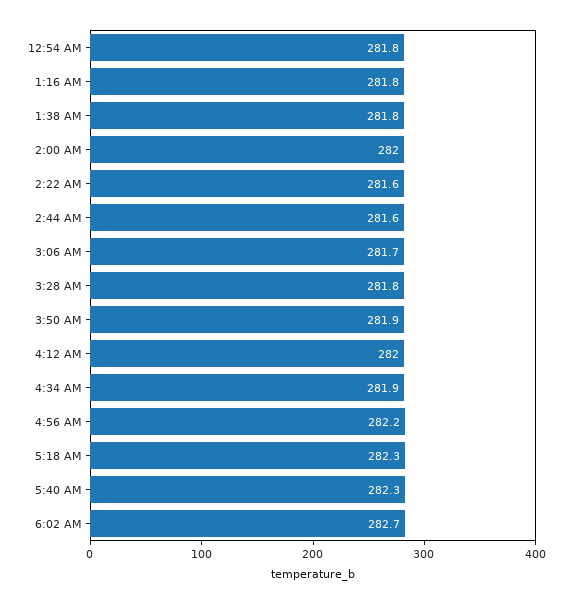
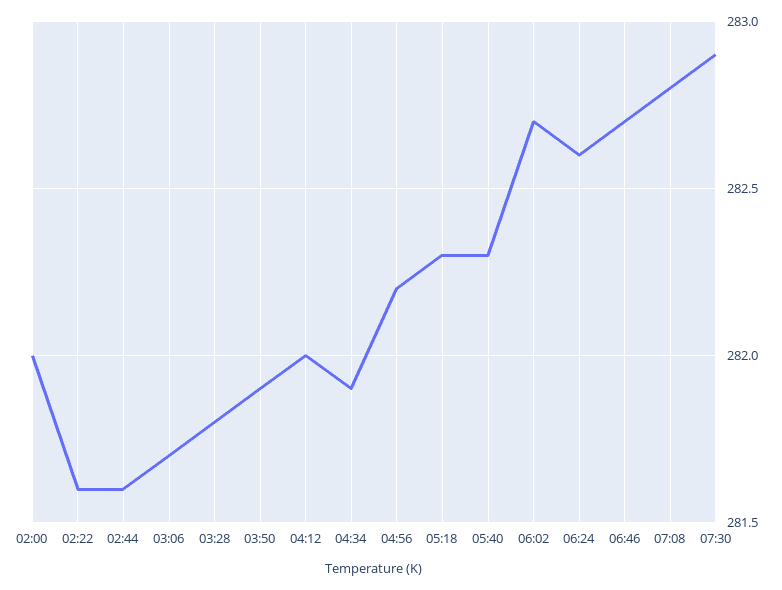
12:54 AM: 281.8 -> none
1:16 AM: 281.8 -> none
1:38 AM: 281.8 -> none
06:24: none -> 282.6
06:46: none -> 282.7
07:08: none -> 282.8
07:30: none -> 282.9

